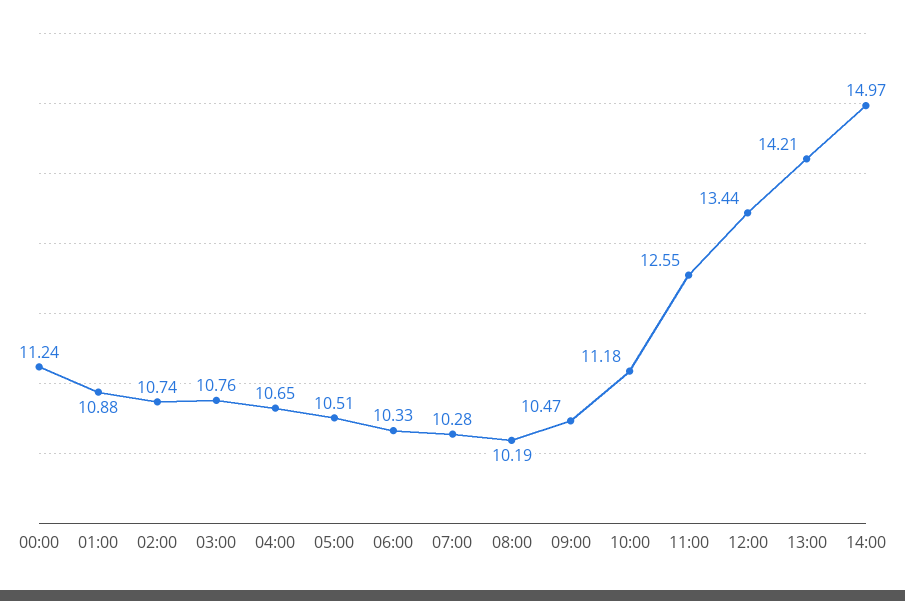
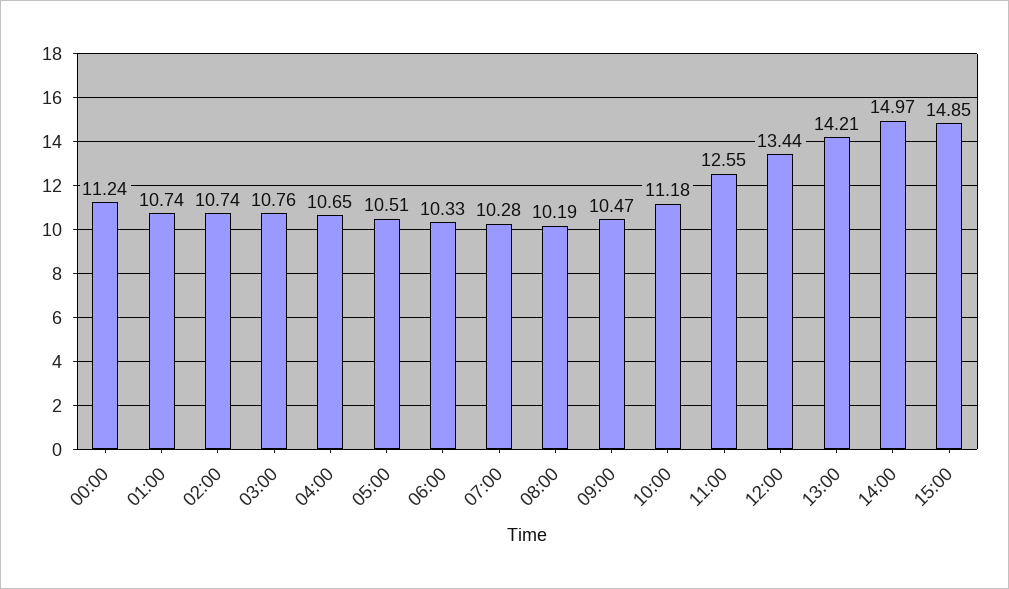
01:00: 10.88 -> 10.74
15:00: none -> 14.85

